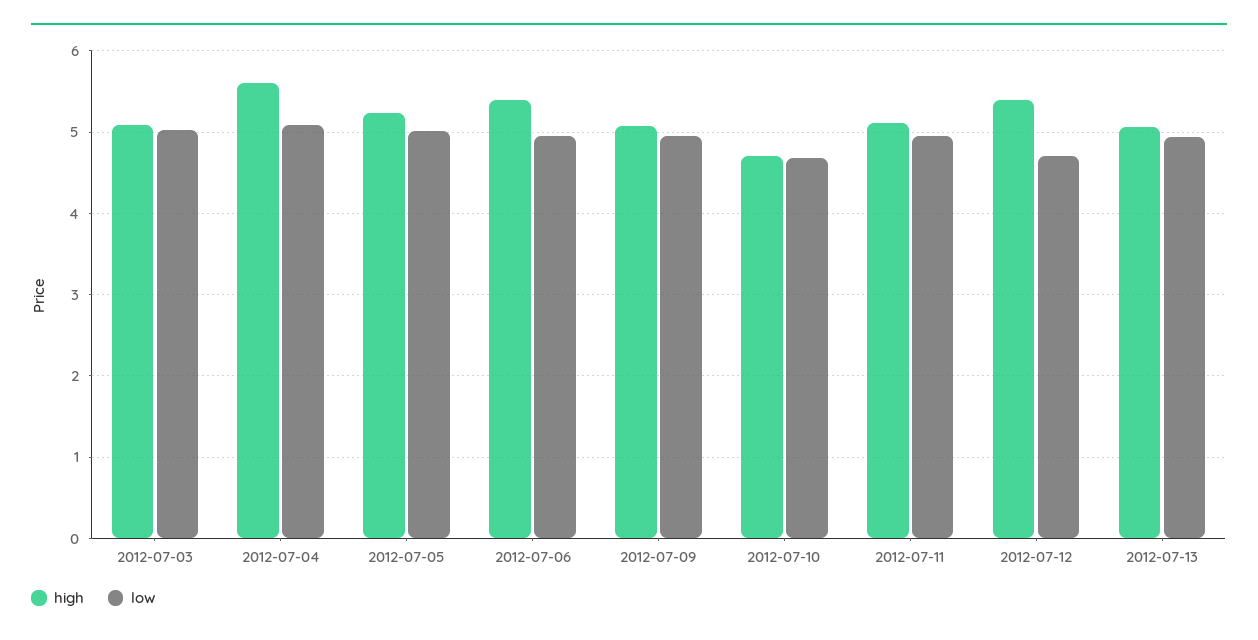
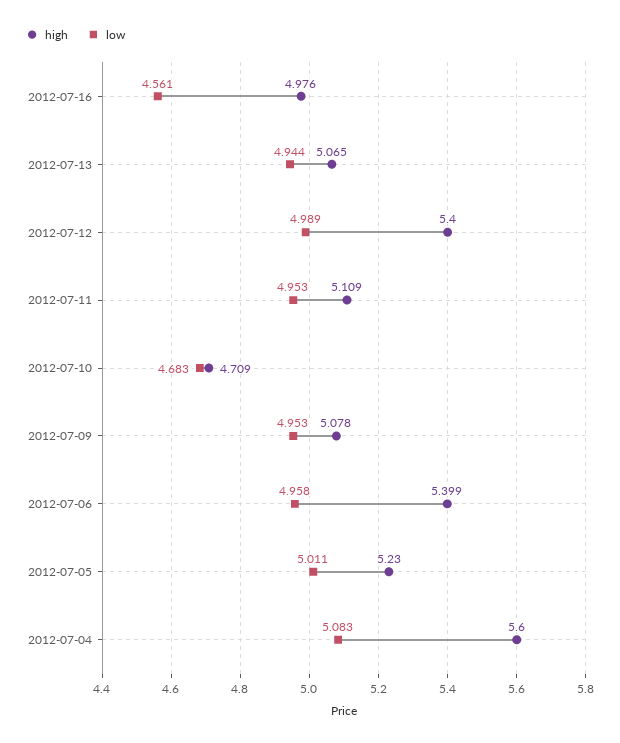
high, 2012-07-03: 5.1 -> none
low, 2012-07-03: 5 -> none
low, 2012-07-12: 4.7 -> 4.989
high, 2012-07-16: none -> 4.976
low, 2012-07-16: none -> 4.561

